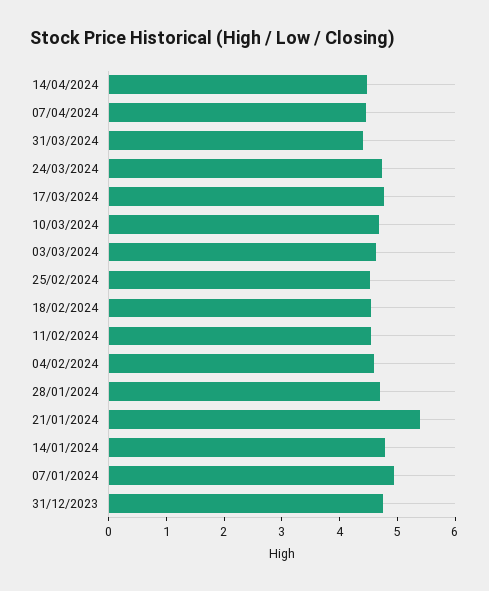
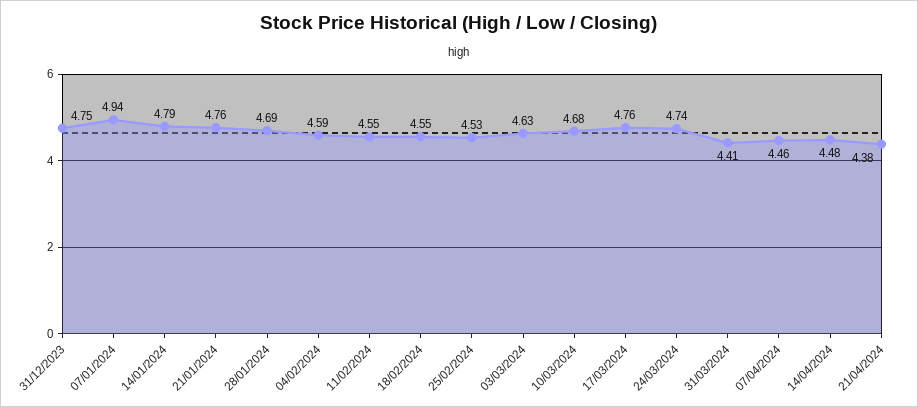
21/01/2024: 5.4 -> 4.76
21/04/2024: none -> 4.38

